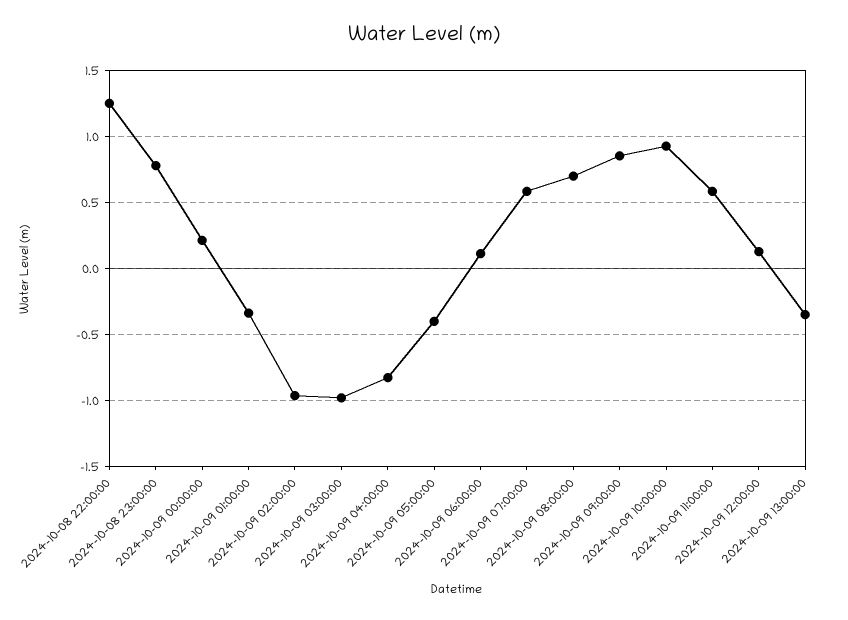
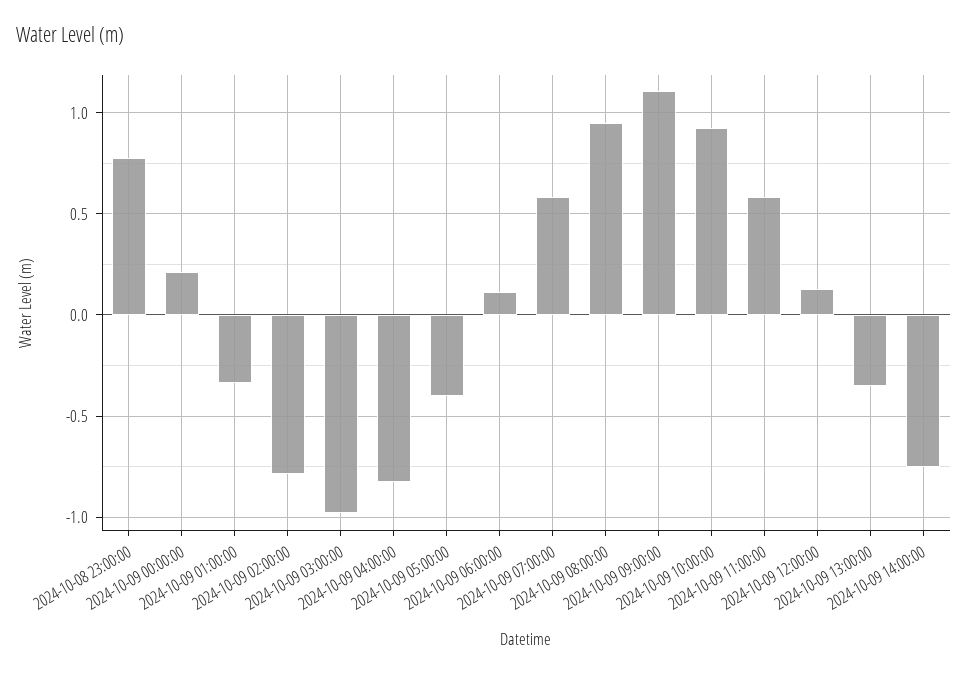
2024-10-08 22:00:00: 1.25 -> none
2024-10-09 02:00:00: -0.95 -> -0.8
2024-10-09 08:00:00: 0.7 -> 0.95
2024-10-09 09:00:00: 0.85 -> 1.1
2024-10-09 14:00:00: none -> -0.75

